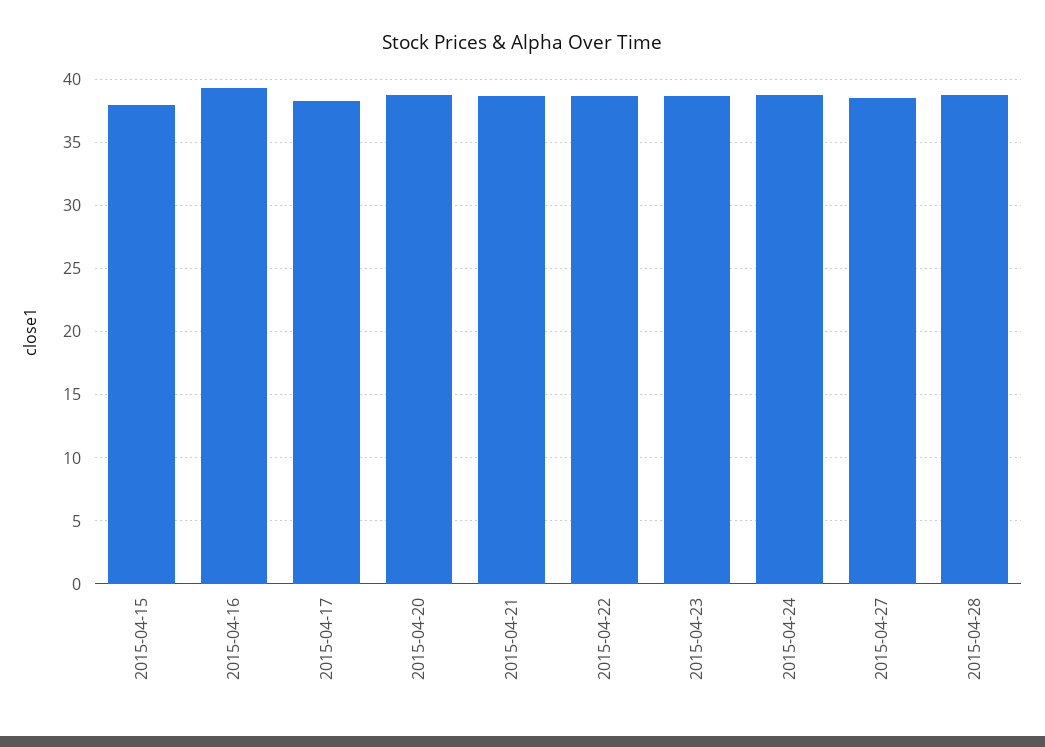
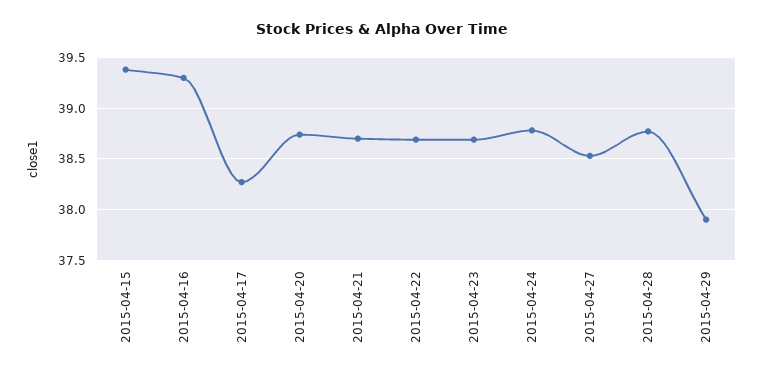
2015-04-15: 38 -> 39.4
2015-04-29: none -> 37.9

